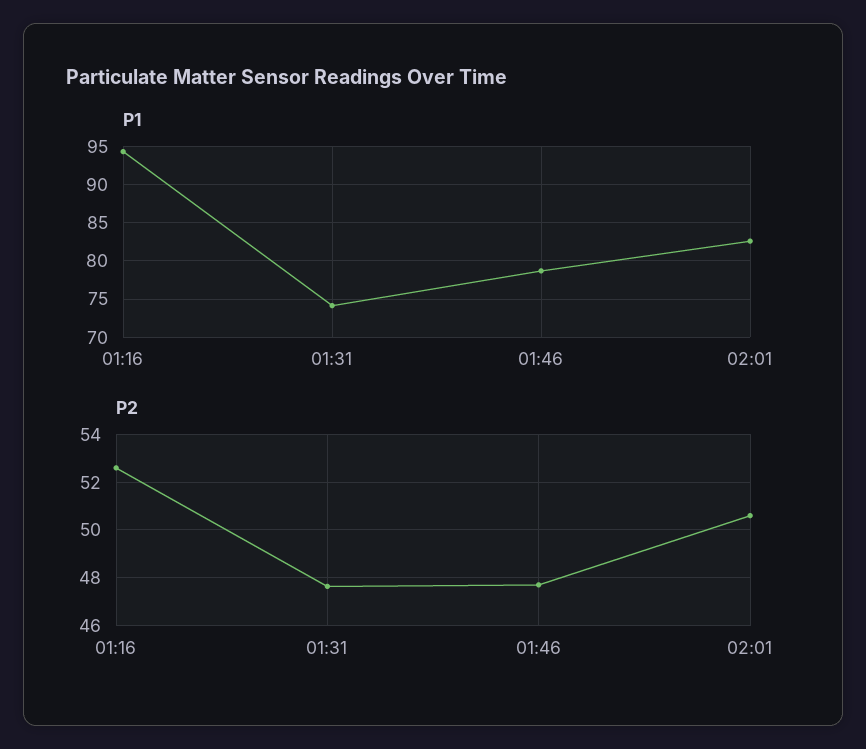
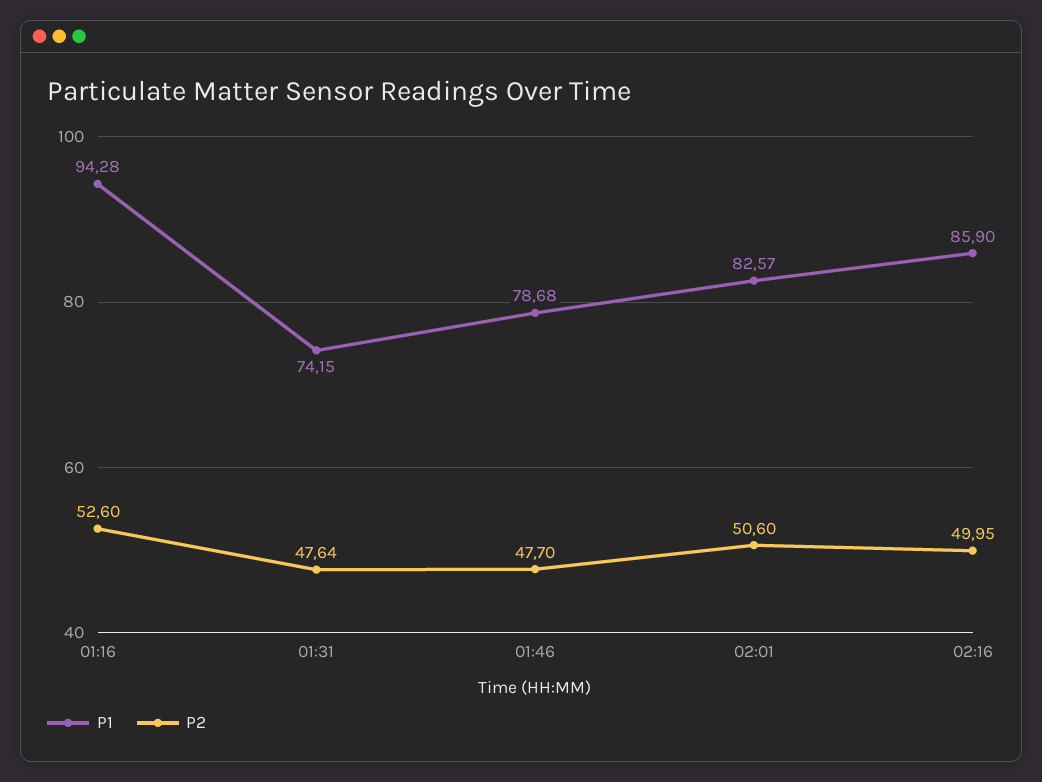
P1, 02:16: none -> 85.9
P2, 02:16: none -> 49.95

